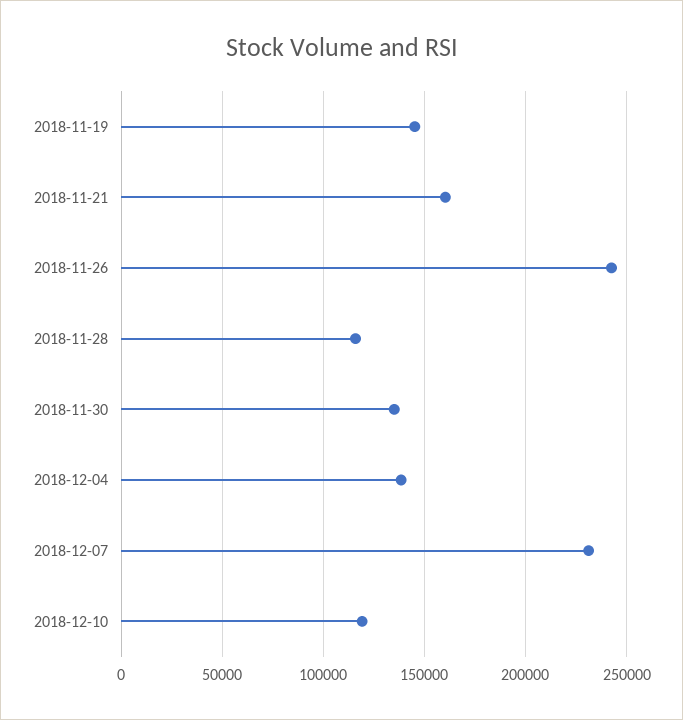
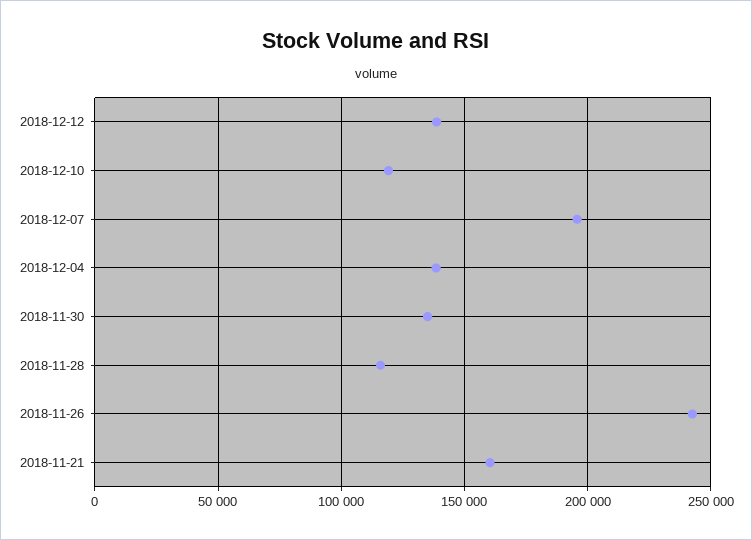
2018-11-19: 145000 -> none
2018-12-07: 230000 -> 195000
2018-12-12: none -> 140000

